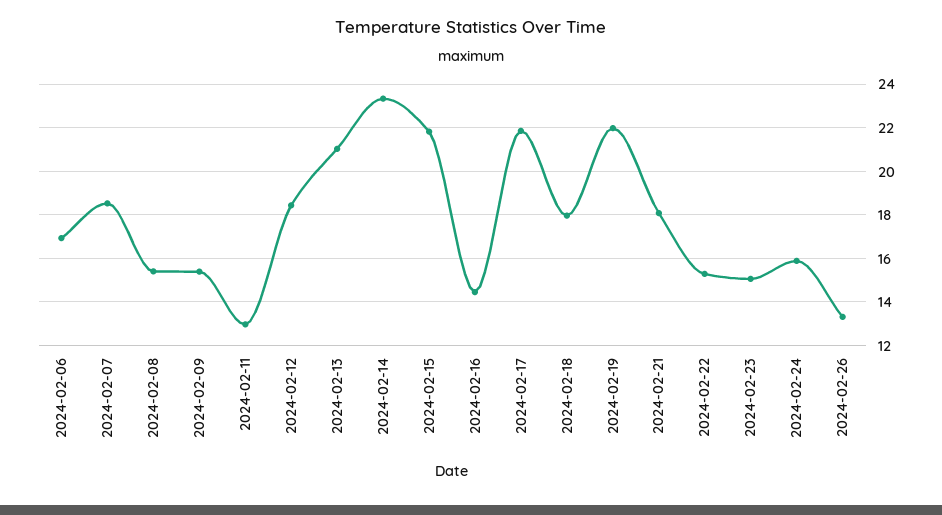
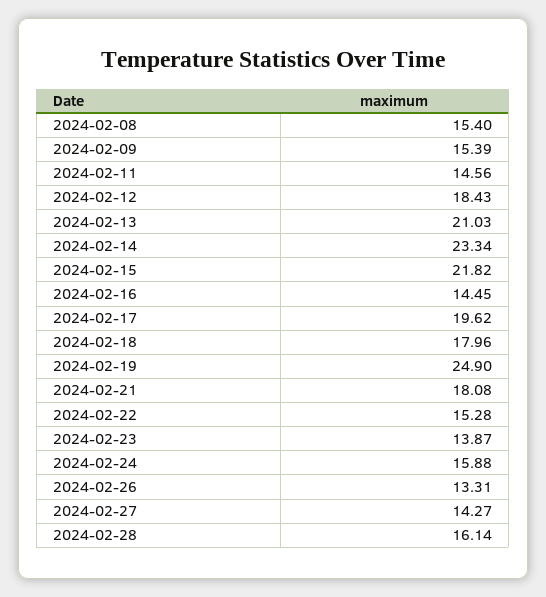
2024-02-06: 17 -> none
2024-02-07: 18.5 -> none
2024-02-11: 13 -> 14.56
2024-02-17: 22 -> 19.62
2024-02-19: 22 -> 24.9
2024-02-23: 15 -> 13.87
2024-02-27: none -> 14.27
2024-02-28: none -> 16.14

